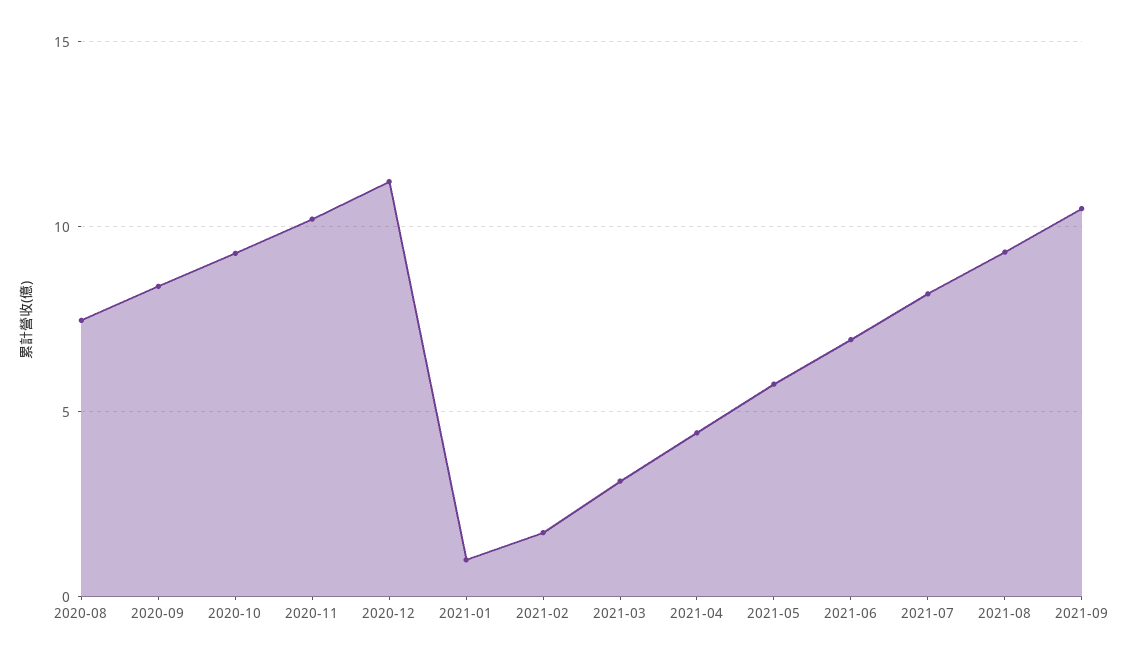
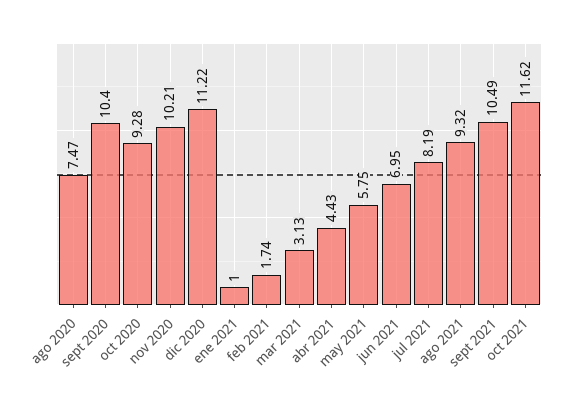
2020-09: 8.5 -> 10.4
oct 2021: none -> 11.62

